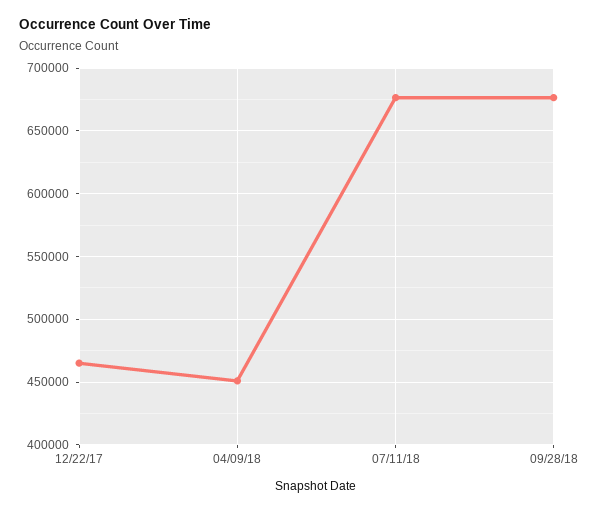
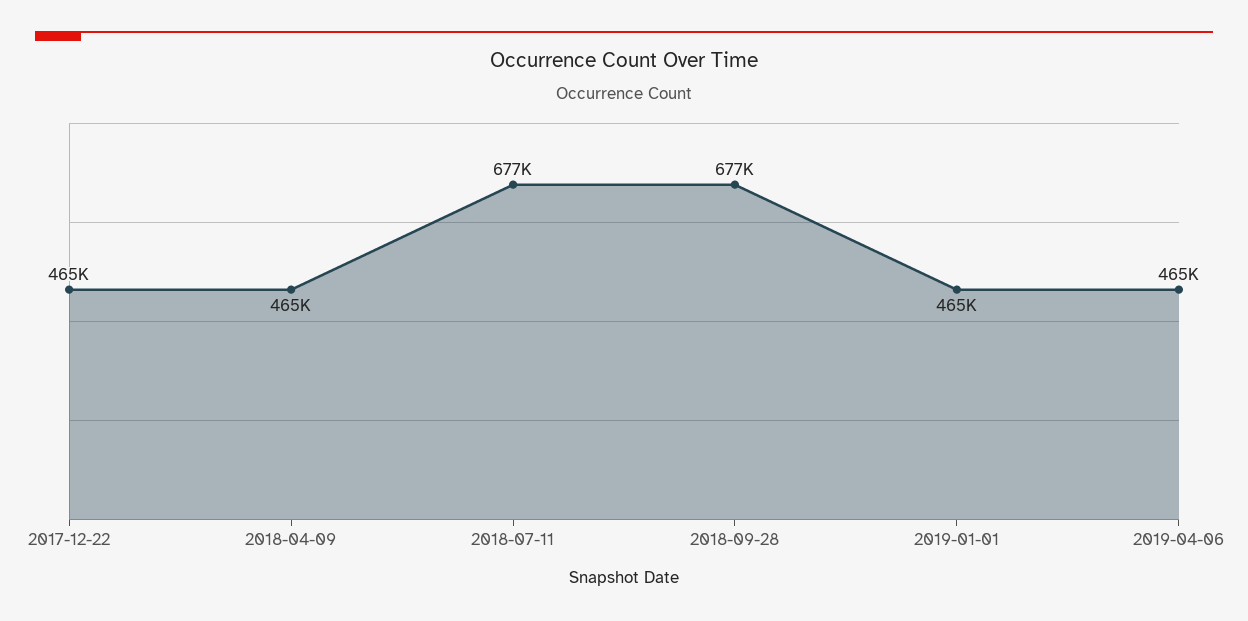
04/09/18: 450000 -> 465000
2019-01-01: none -> 465000
2019-04-06: none -> 465000

